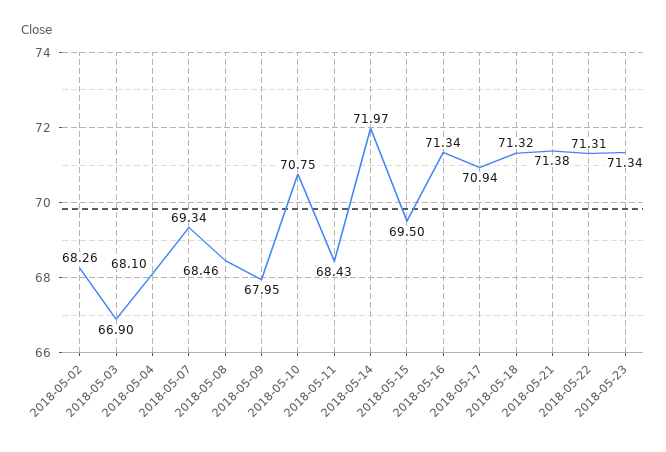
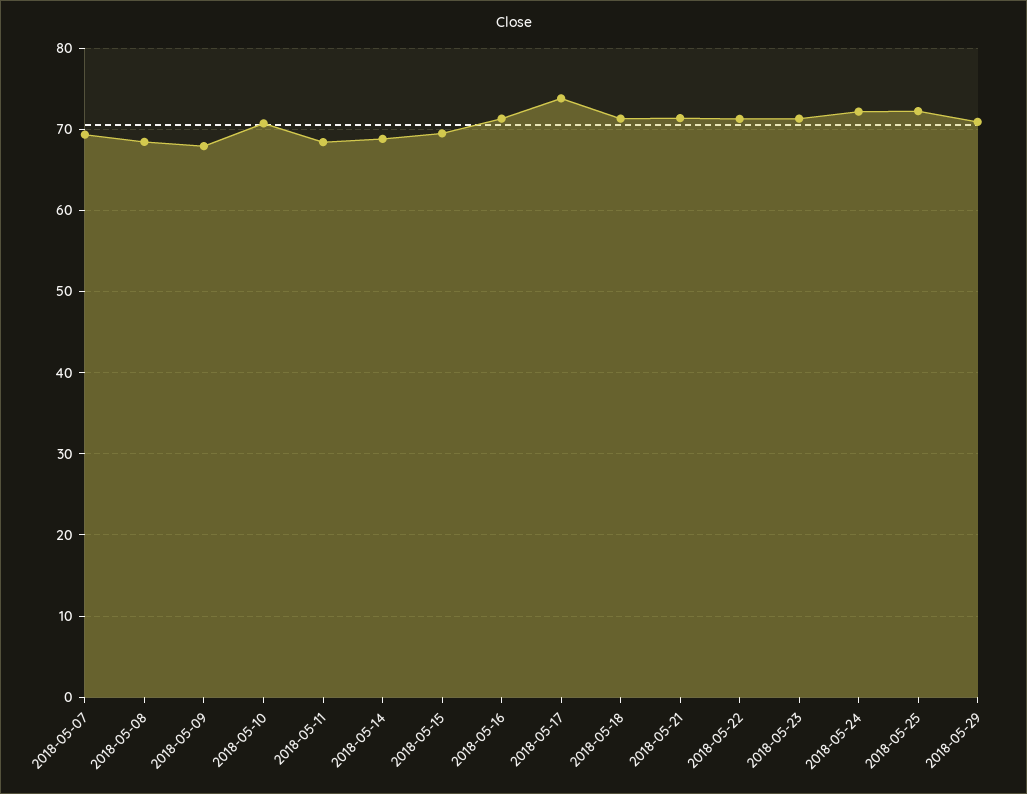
2018-05-02: 68.26 -> none
2018-05-03: 66.9 -> none
2018-05-04: 68.1 -> none
2018-05-14: 71.97 -> 69
2018-05-17: 70.94 -> 74
2018-05-24: none -> 72
2018-05-25: none -> 72
2018-05-29: none -> 71

